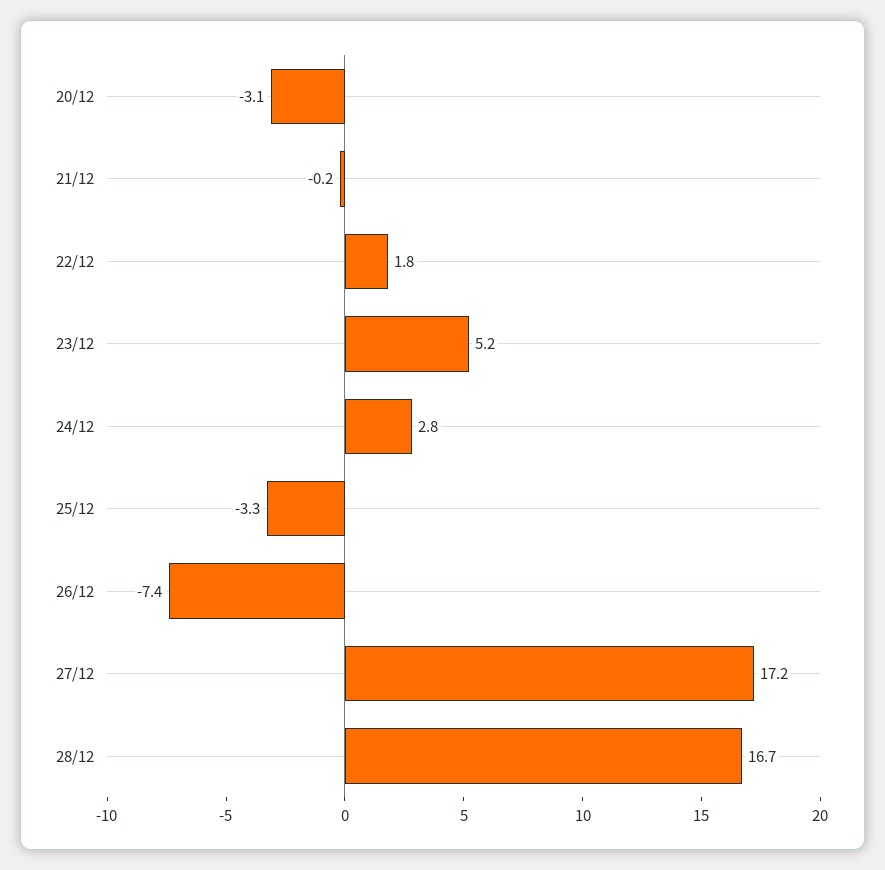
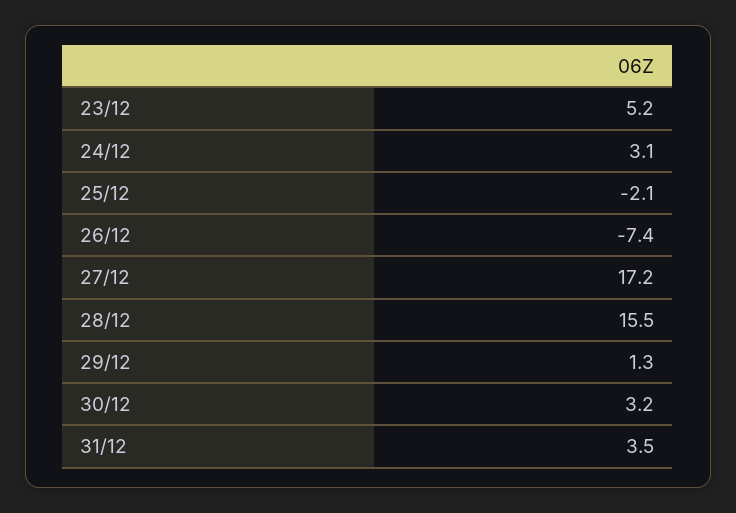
20/12: -3.1 -> none
21/12: -0.2 -> none
22/12: 1.8 -> none
24/12: 2.8 -> 3.1
25/12: -3.3 -> -2.1
28/12: 16.7 -> 15.5
29/12: none -> 1.3
30/12: none -> 3.2
31/12: none -> 3.5

